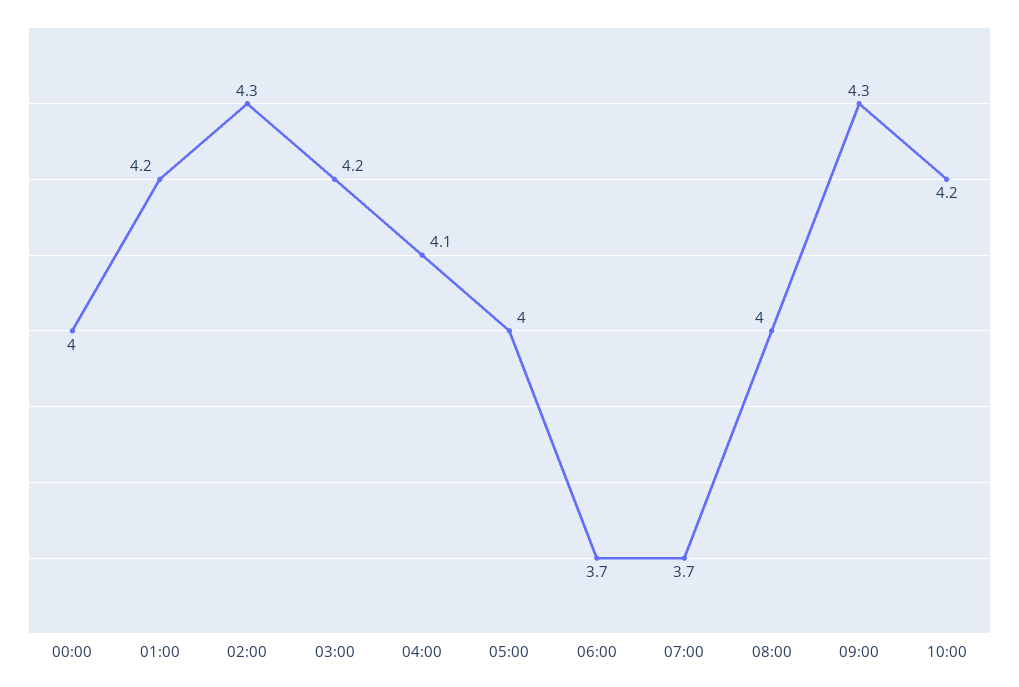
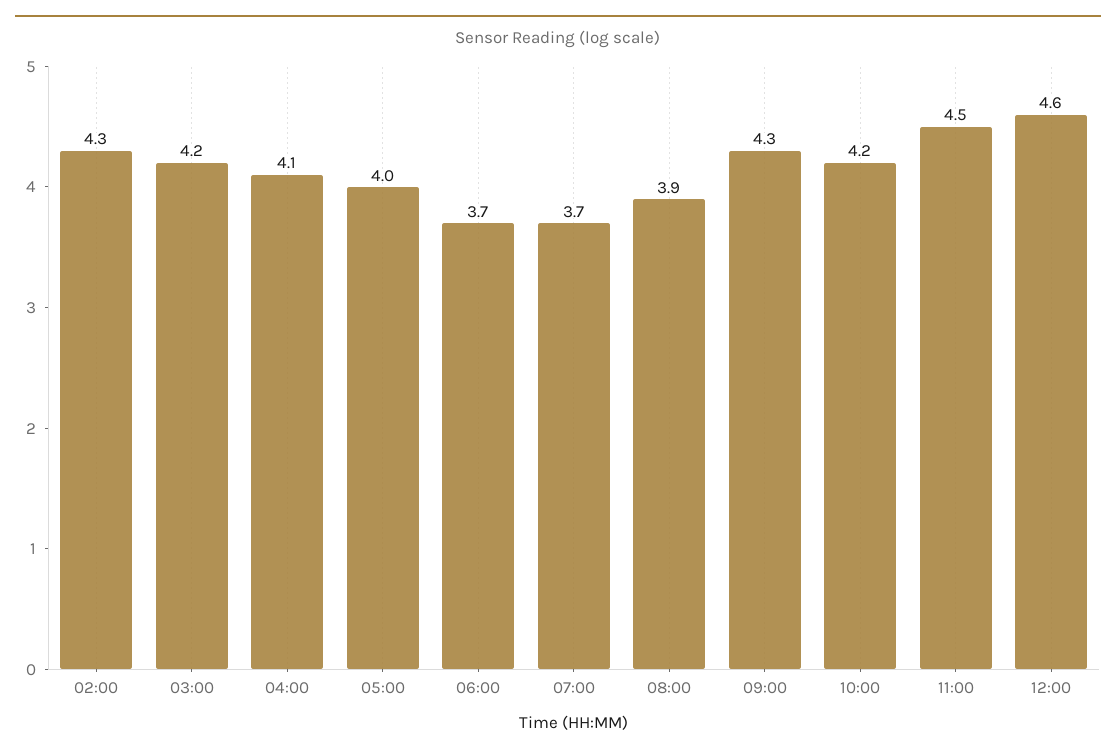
00:00: 4 -> none
01:00: 4.2 -> none
08:00: 4 -> 3.9
11:00: none -> 4.5
12:00: none -> 4.6

